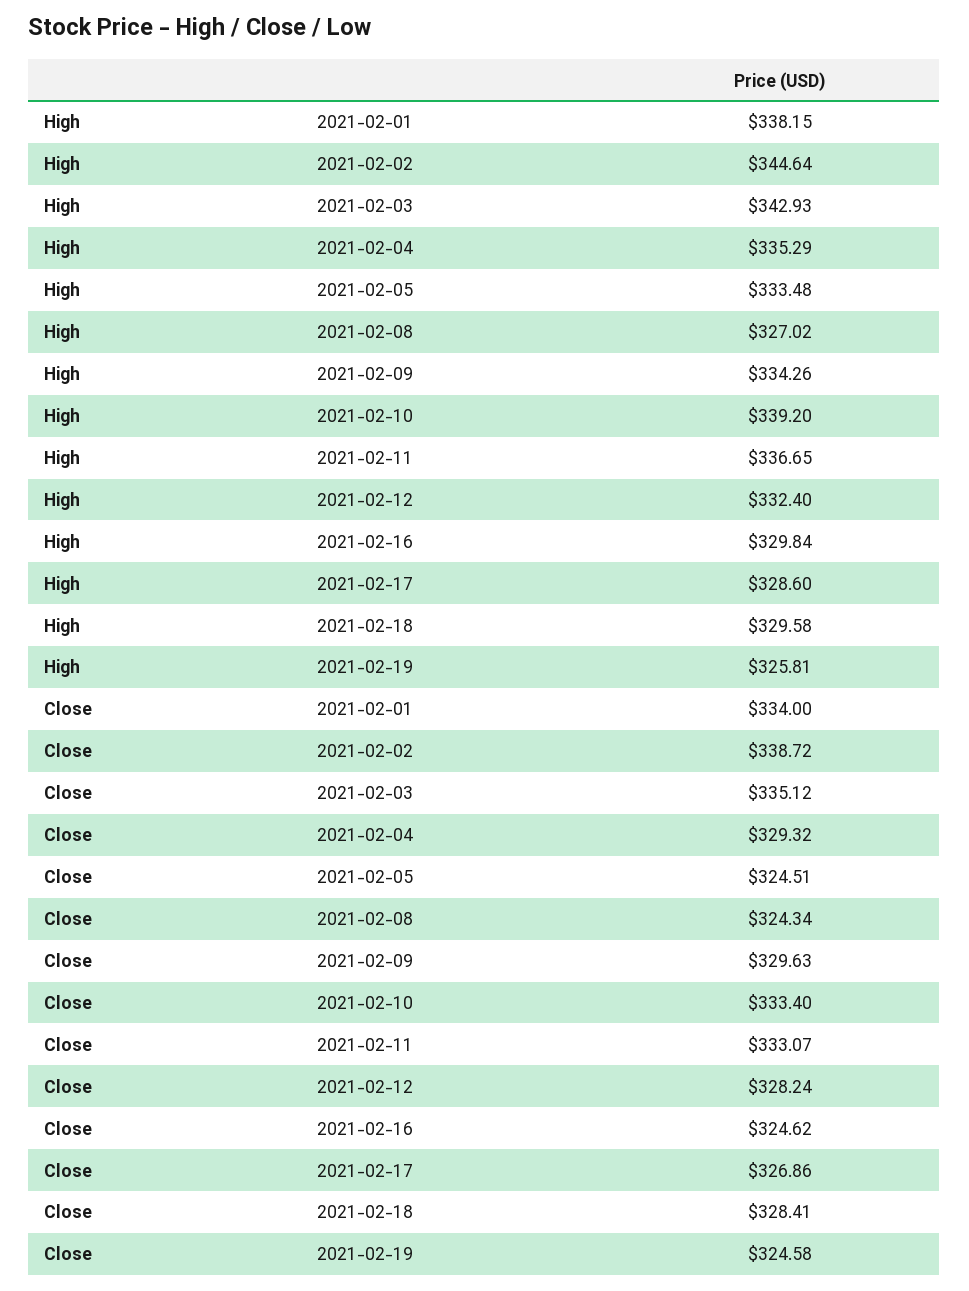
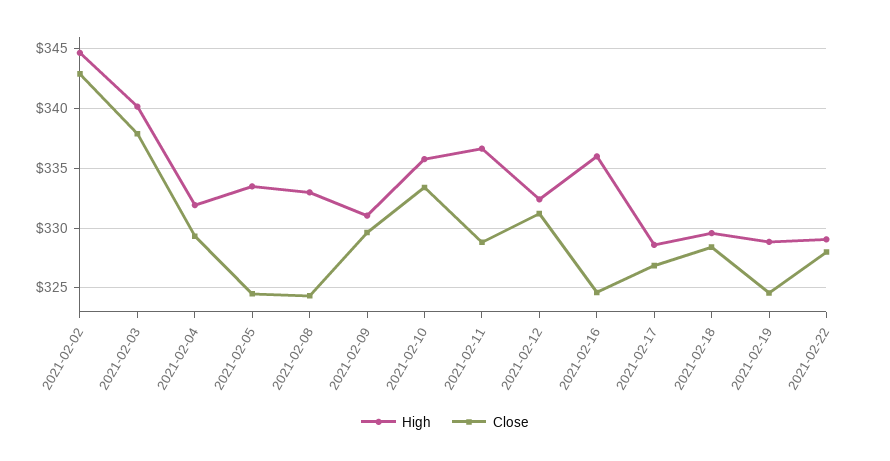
High, 2021-02-01: 338.15 -> none
High, 2021-02-03: 342.93 -> 340
High, 2021-02-04: 335.29 -> 332
High, 2021-02-08: 327.02 -> 333
High, 2021-02-09: 334.26 -> 331
High, 2021-02-10: 339.2 -> 336
High, 2021-02-16: 329.84 -> 336
High, 2021-02-19: 325.81 -> 329
Close, 2021-02-01: 334 -> none
Close, 2021-02-02: 338.72 -> 343
Close, 2021-02-03: 335.12 -> 338
Close, 2021-02-11: 333.07 -> 329
Close, 2021-02-12: 328.24 -> 331
High, 2021-02-22: none -> 329
Close, 2021-02-22: none -> 328

